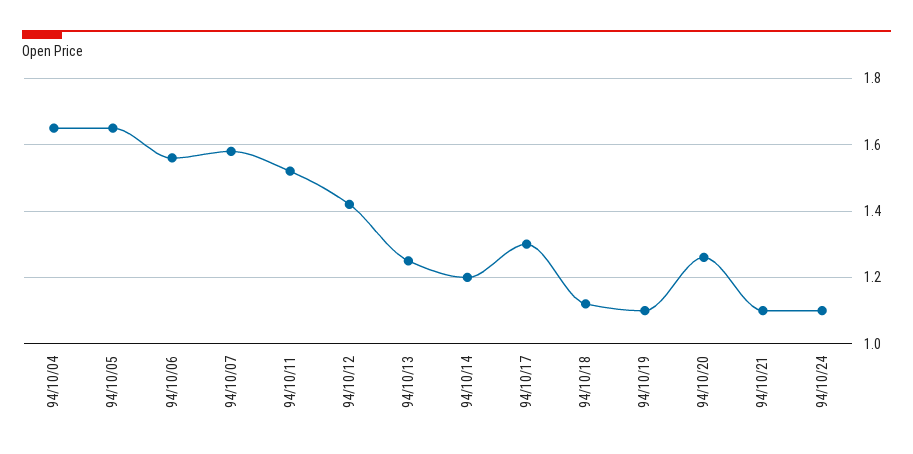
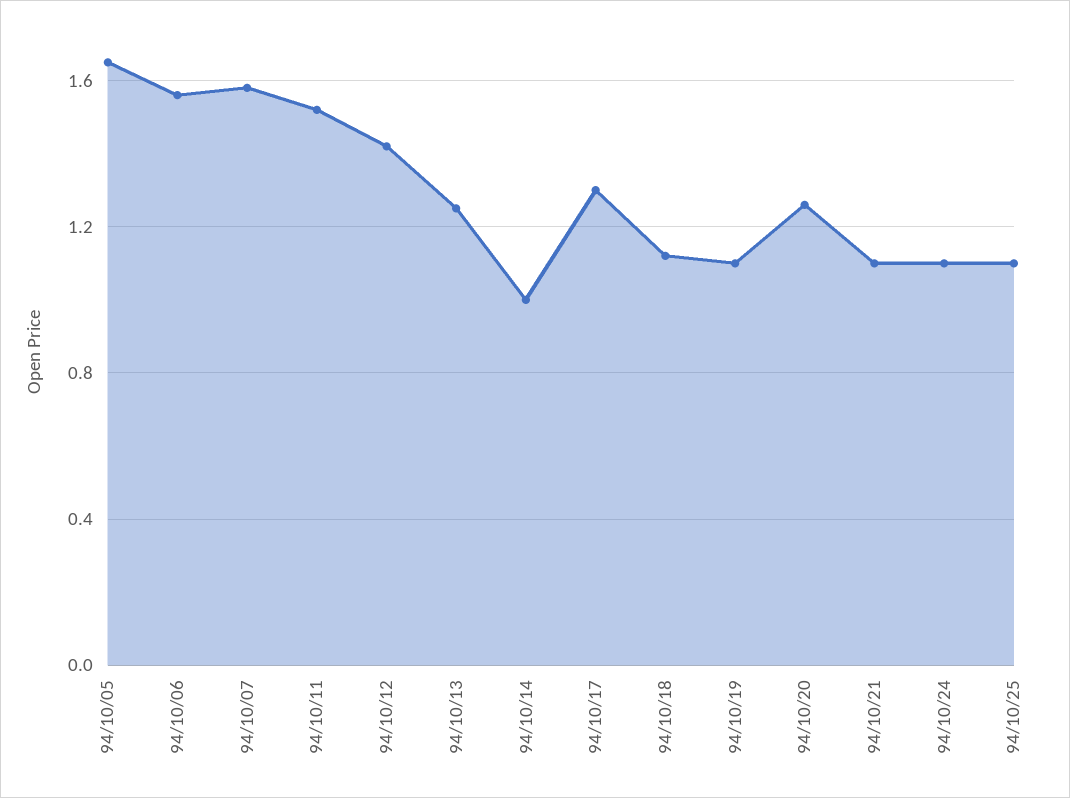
94/10/04: 1.65 -> none
94/10/14: 1.2 -> 1
94/10/25: none -> 1.1

